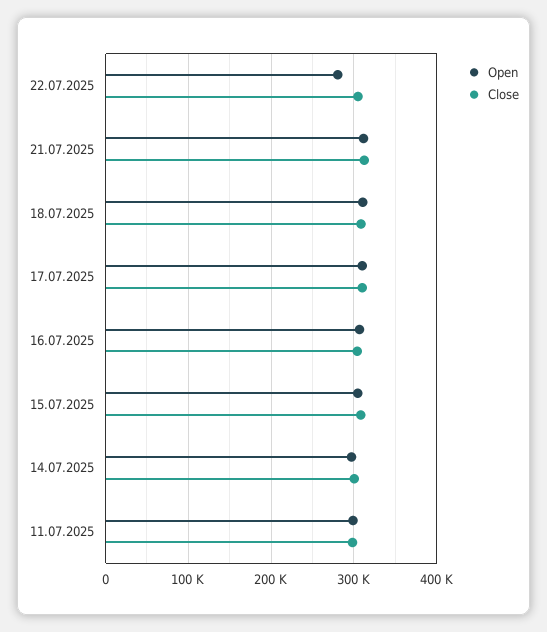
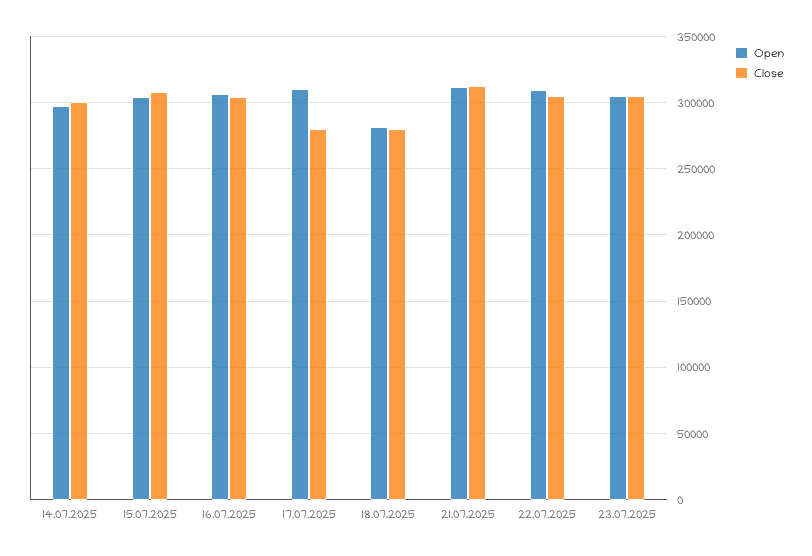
Open, 22.07.2025: 280000 -> 310000
Open, 18.07.2025: 310000 -> 280000
Close, 18.07.2025: 310000 -> 280000
Close, 17.07.2025: 310000 -> 280000
Open, 11.07.2025: 300000 -> none
Close, 11.07.2025: 300000 -> none
Open, 23.07.2025: none -> 305000
Close, 23.07.2025: none -> 305000

